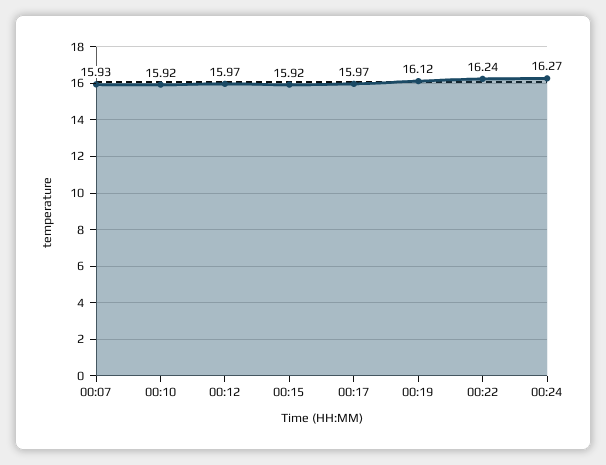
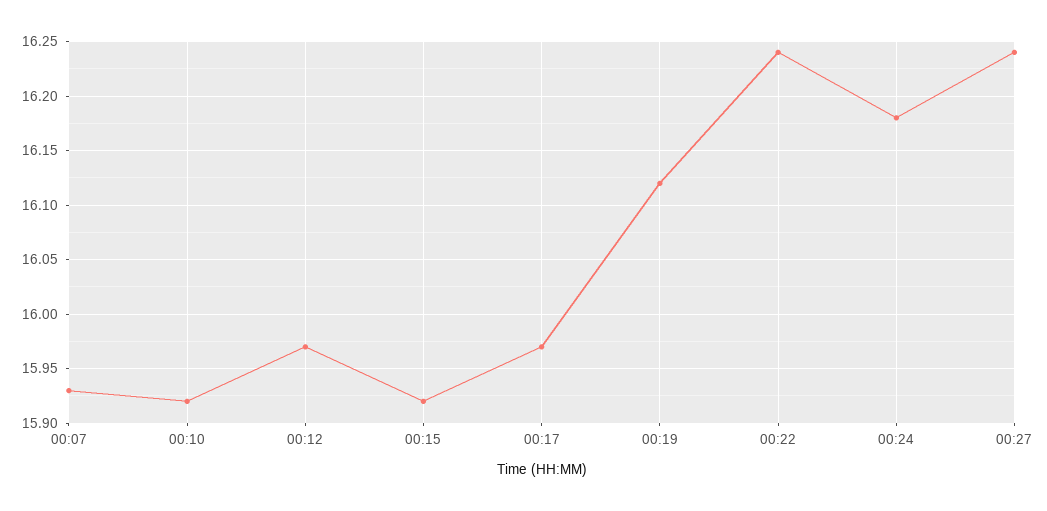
00:24: 16.27 -> 16.18
00:27: none -> 16.24

